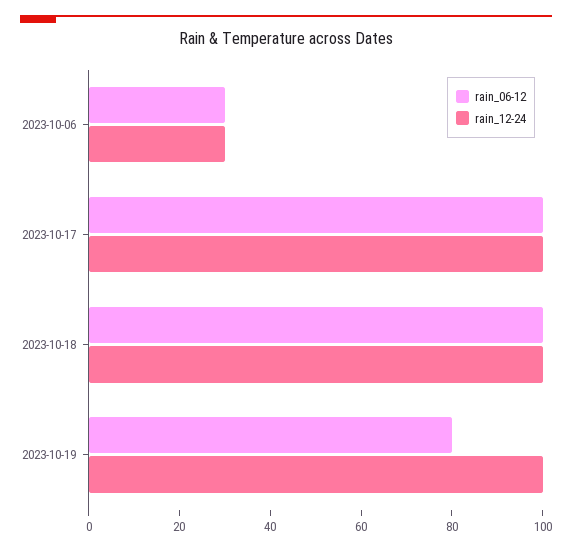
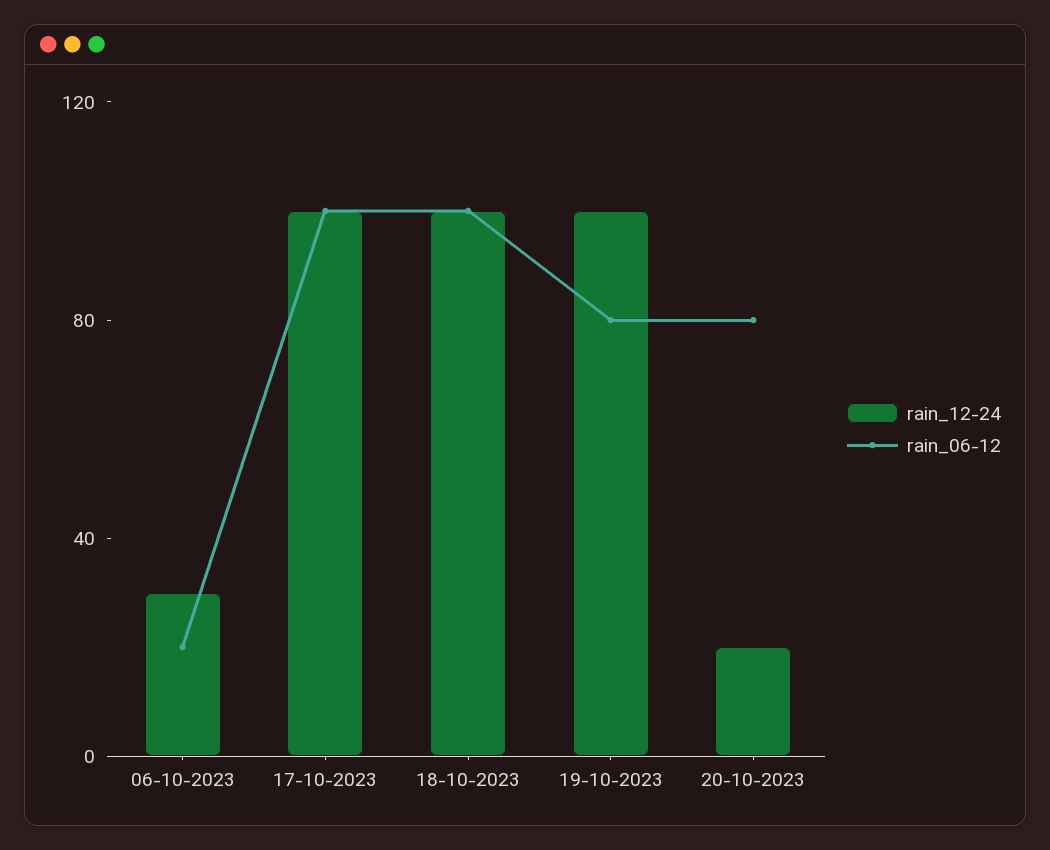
rain_06-12, 2023-10-06: 30 -> 20
rain_12-24, 20-10-2023: none -> 20
rain_06-12, 20-10-2023: none -> 80

